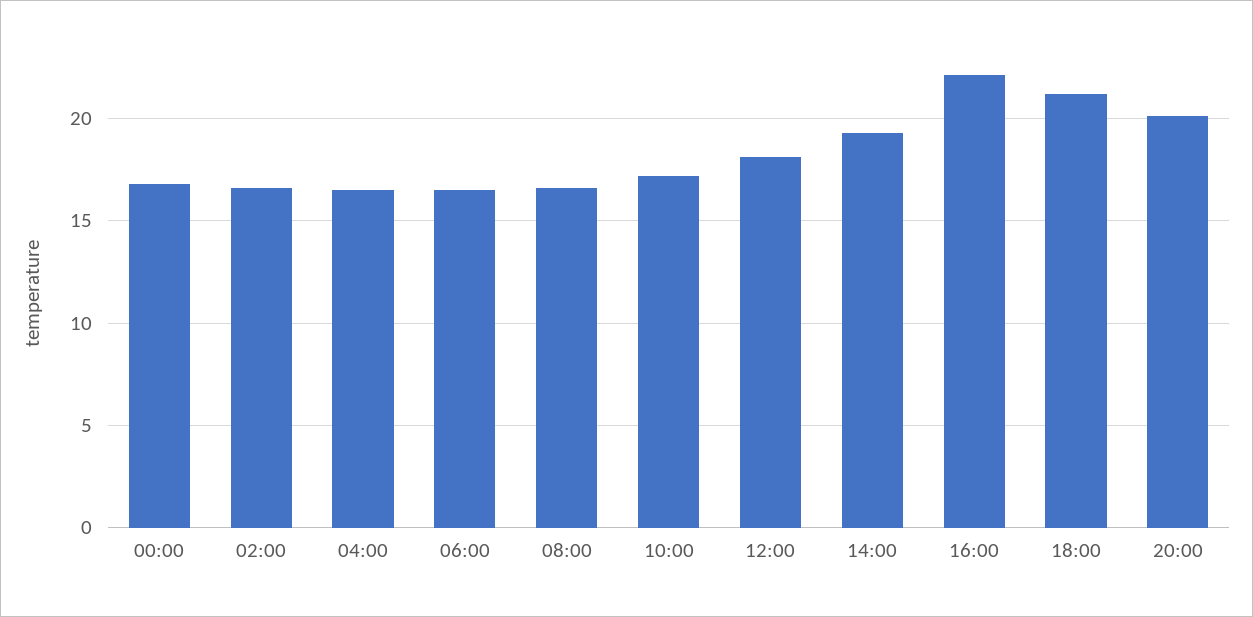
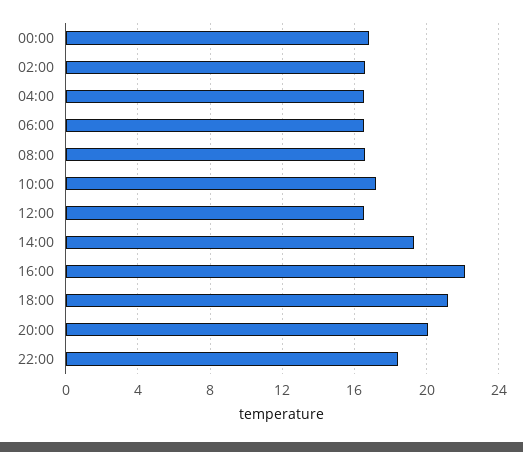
12:00: 18 -> 16.5
22:00: none -> 18.5

